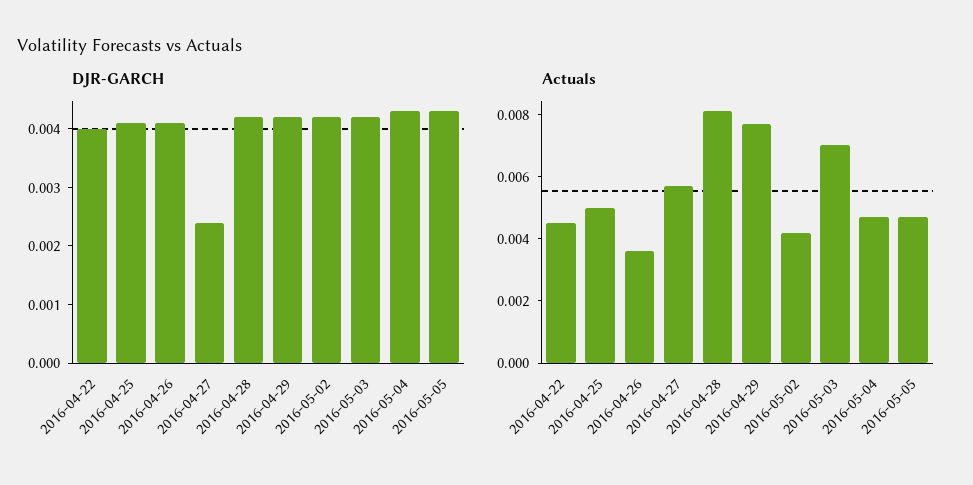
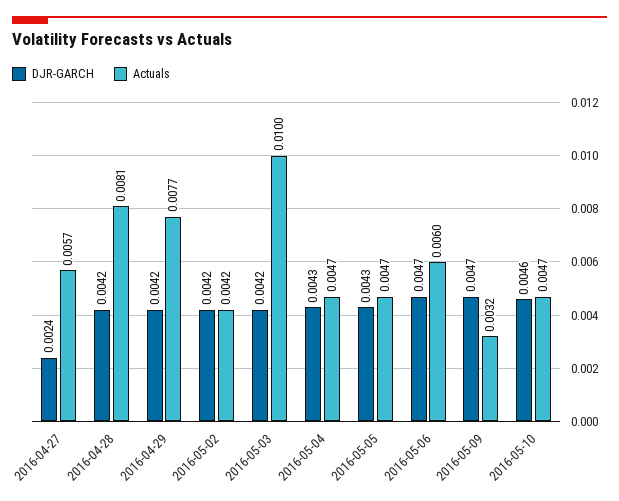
DJR-GARCH, 2016-04-22: 0.004 -> none
DJR-GARCH, 2016-04-25: 0.004 -> none
DJR-GARCH, 2016-04-26: 0.004 -> none
Actuals, 2016-04-22: 0.0045 -> none
Actuals, 2016-04-25: 0.005 -> none
Actuals, 2016-04-26: 0.0035 -> none
Actuals, 2016-05-03: 0.007 -> 0.01
DJR-GARCH, 2016-05-06: none -> 0.0047
Actuals, 2016-05-06: none -> 0.006
DJR-GARCH, 2016-05-09: none -> 0.0047
Actuals, 2016-05-09: none -> 0.0032
DJR-GARCH, 2016-05-10: none -> 0.0046
Actuals, 2016-05-10: none -> 0.0047

